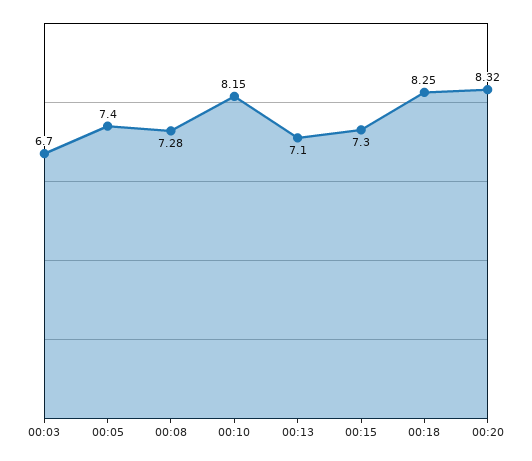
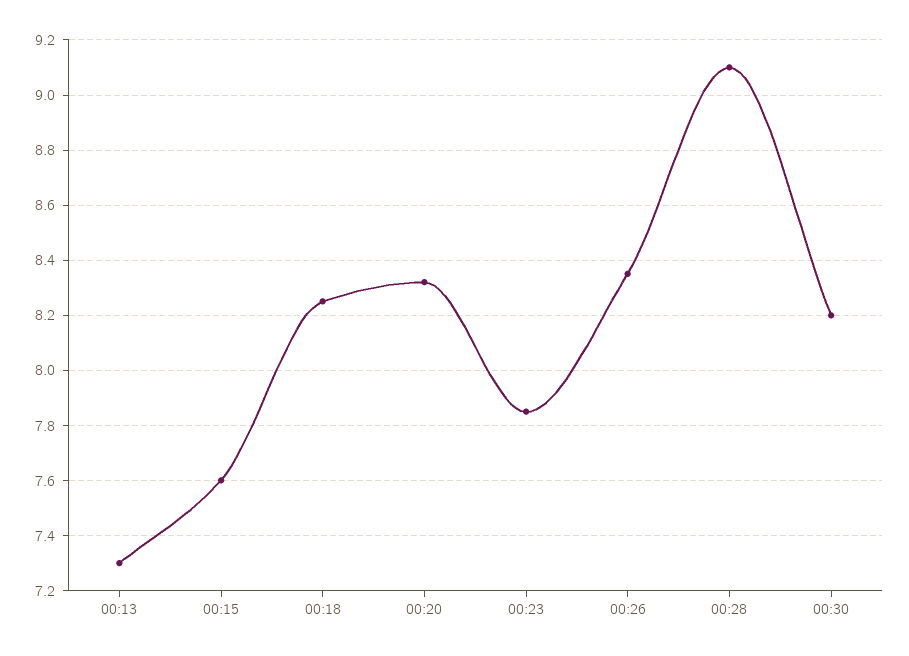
00:03: 6.7 -> none
00:05: 7.4 -> none
00:08: 7.28 -> none
00:10: 8.15 -> none
00:13: 7.1 -> 7.3
00:15: 7.3 -> 7.6
00:23: none -> 7.85
00:26: none -> 8.35
00:28: none -> 9.1
00:30: none -> 8.2

